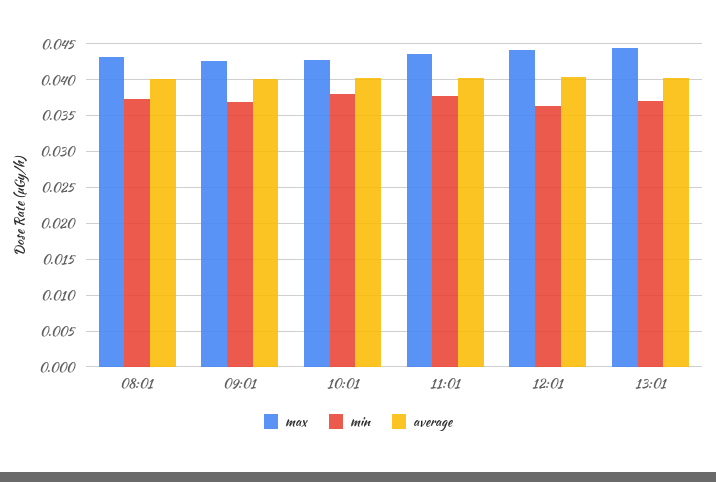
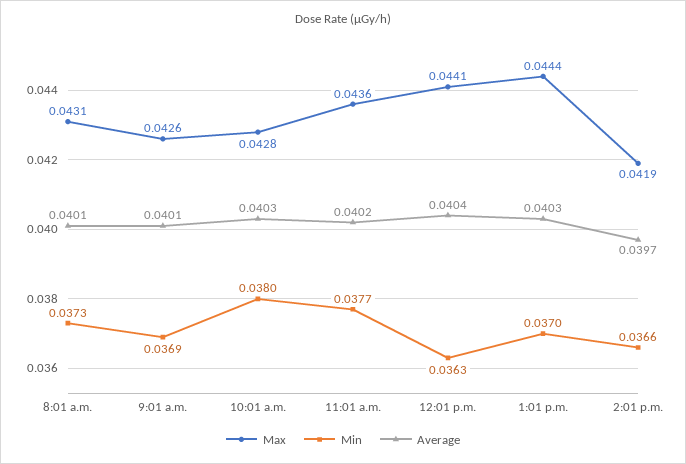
max, 2:01 p.m.: none -> 0.0419
min, 2:01 p.m.: none -> 0.0366
average, 2:01 p.m.: none -> 0.0397

